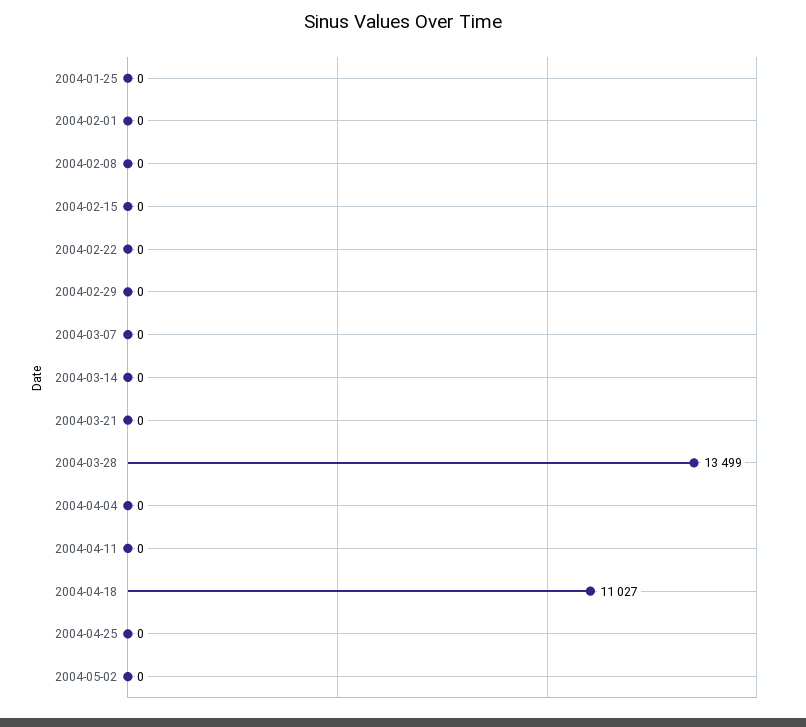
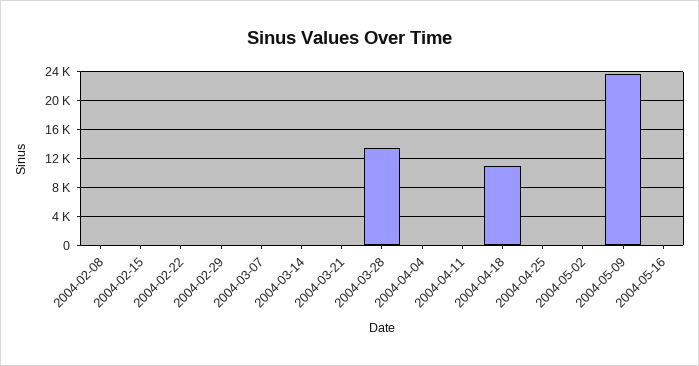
2004-01-25: 0 -> none
2004-02-01: 0 -> none
2004-05-09: none -> 24000
2004-05-16: none -> 0

